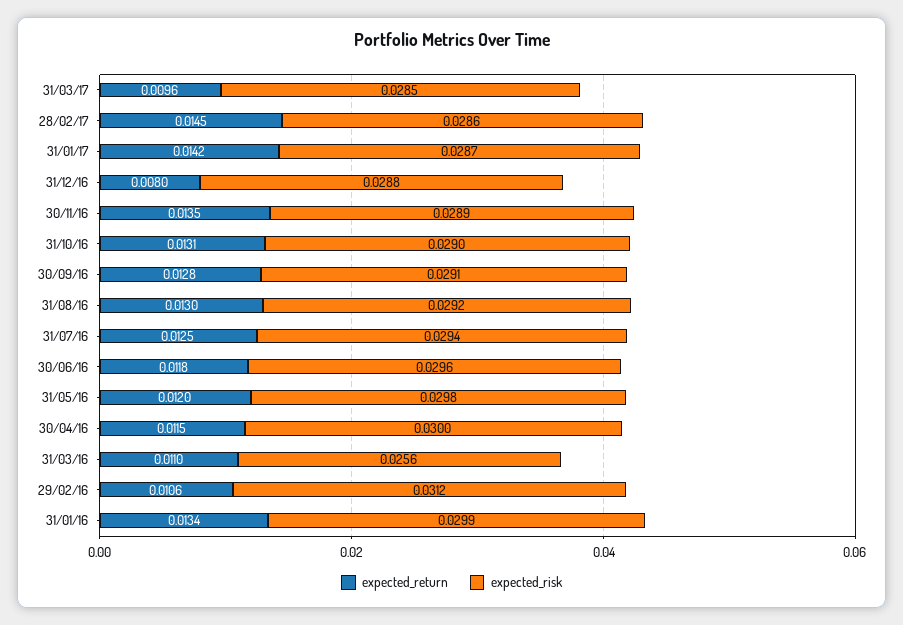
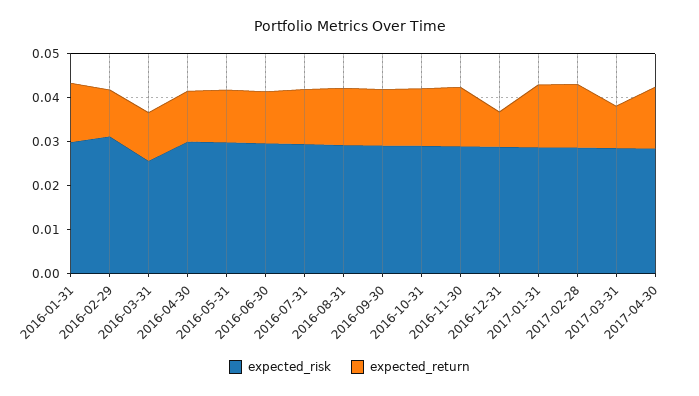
expected_risk, 2017-04-30: none -> 0.028
expected_return, 2017-04-30: none -> 0.014

